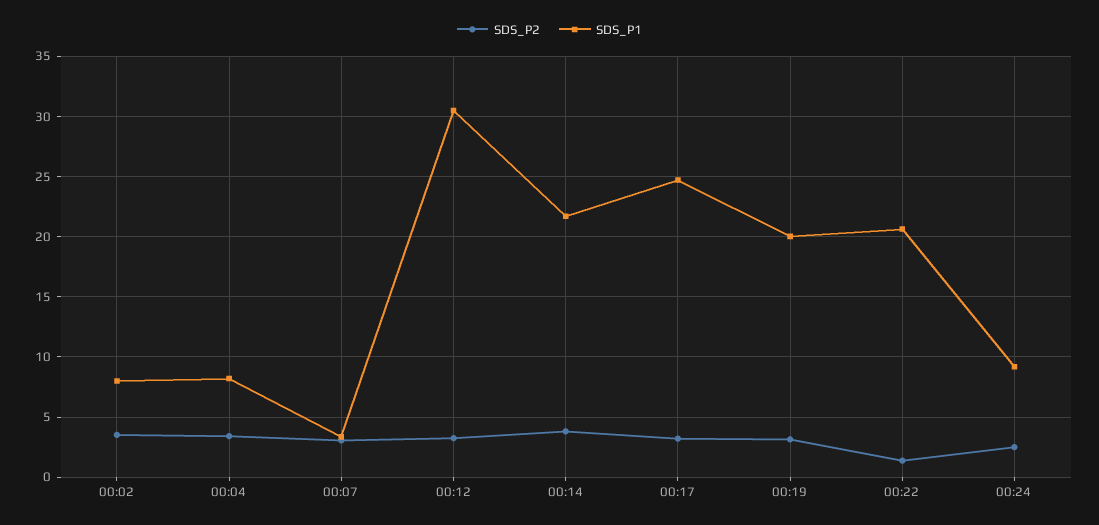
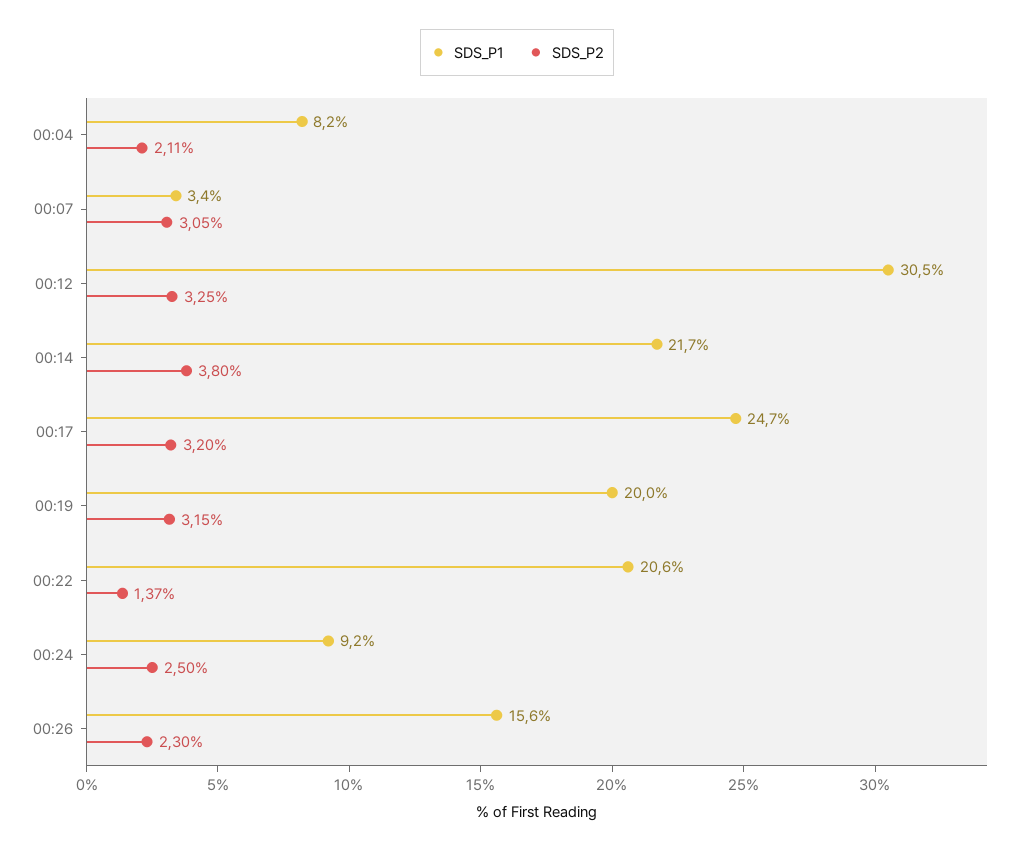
SDS_P2, 00:02: 3.5 -> none
SDS_P1, 00:02: 8 -> none
SDS_P2, 00:04: 3.5 -> 2.11
SDS_P1, 00:26: none -> 15.6
SDS_P2, 00:26: none -> 2.3

